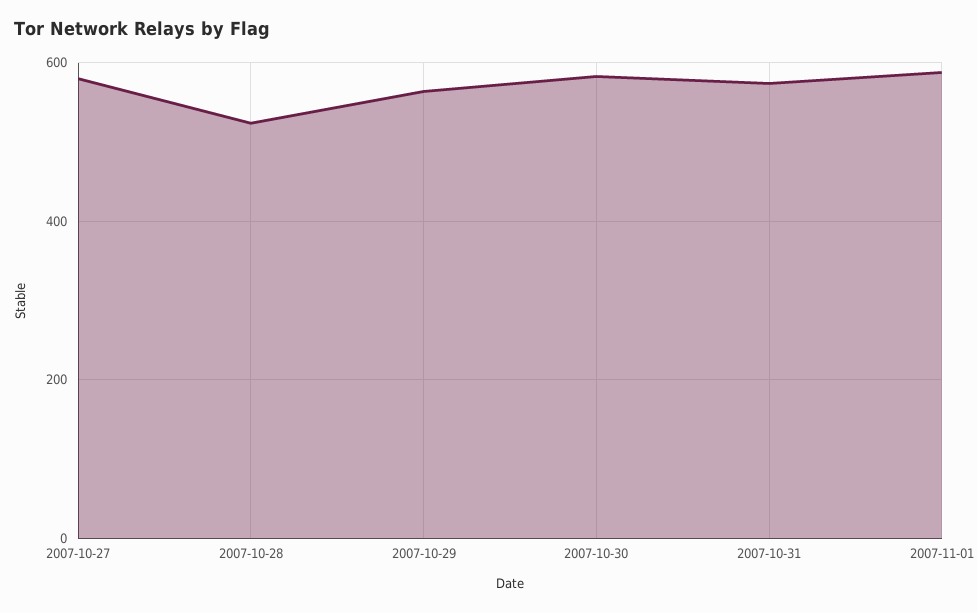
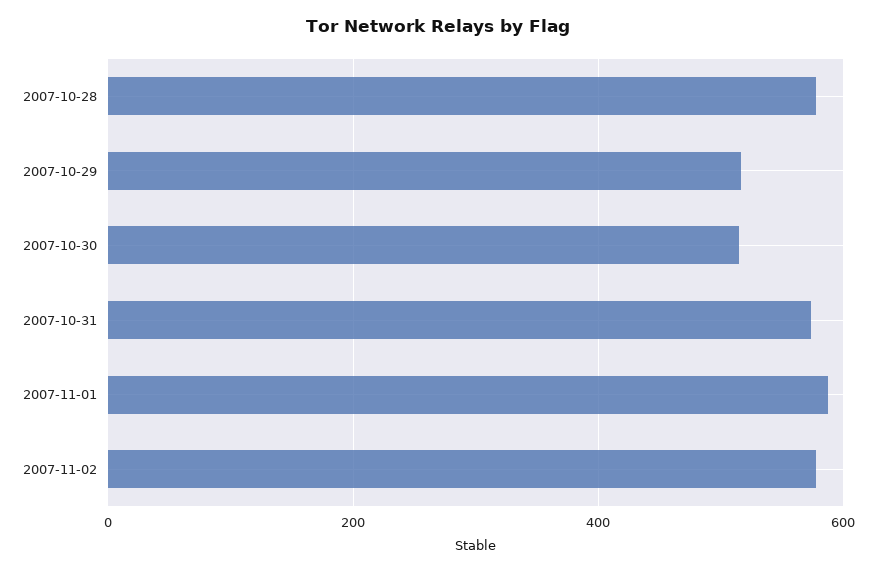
2007-10-27: 580 -> none
2007-10-28: 520 -> 580
2007-10-29: 560 -> 520
2007-10-30: 580 -> 520
2007-11-02: none -> 580

